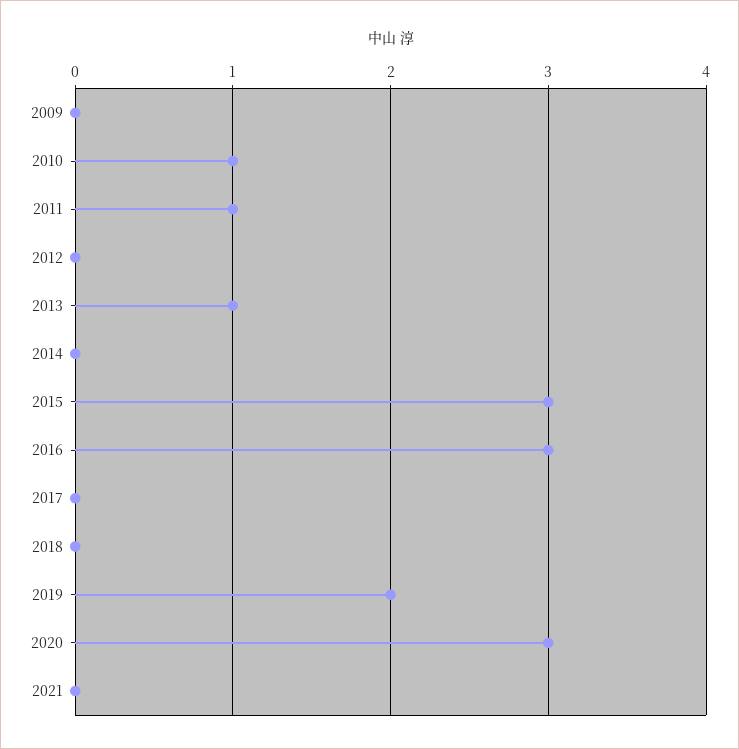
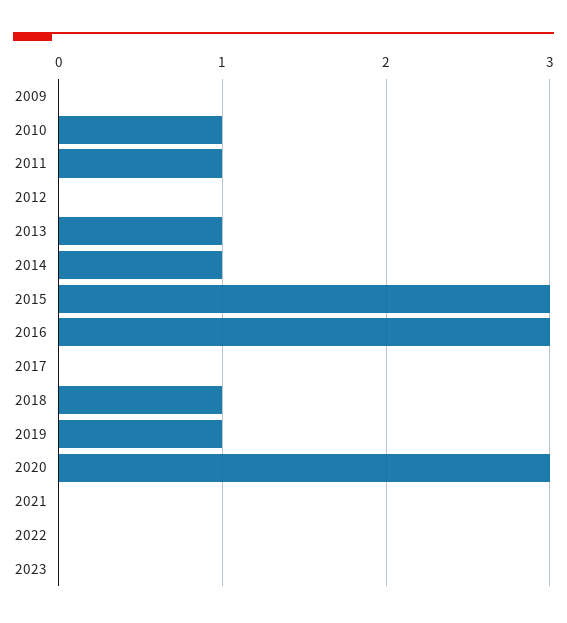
2014: 0 -> 1
2018: 0 -> 1
2019: 2 -> 1
2022: none -> 0
2023: none -> 0

